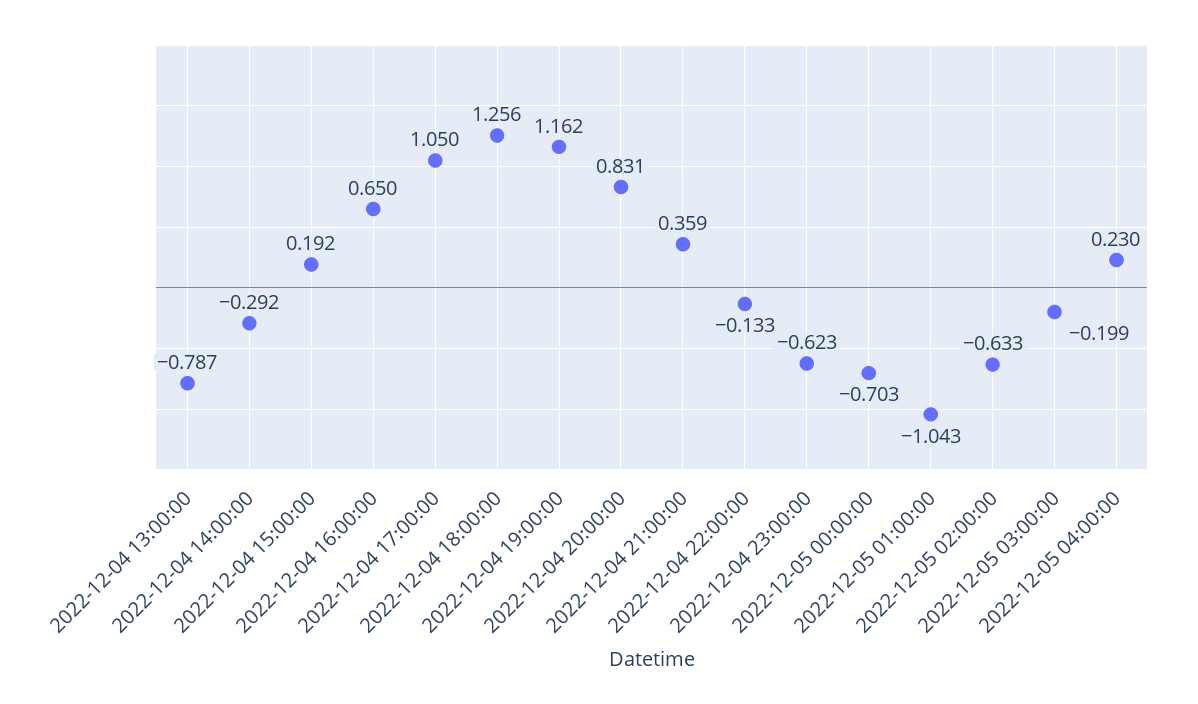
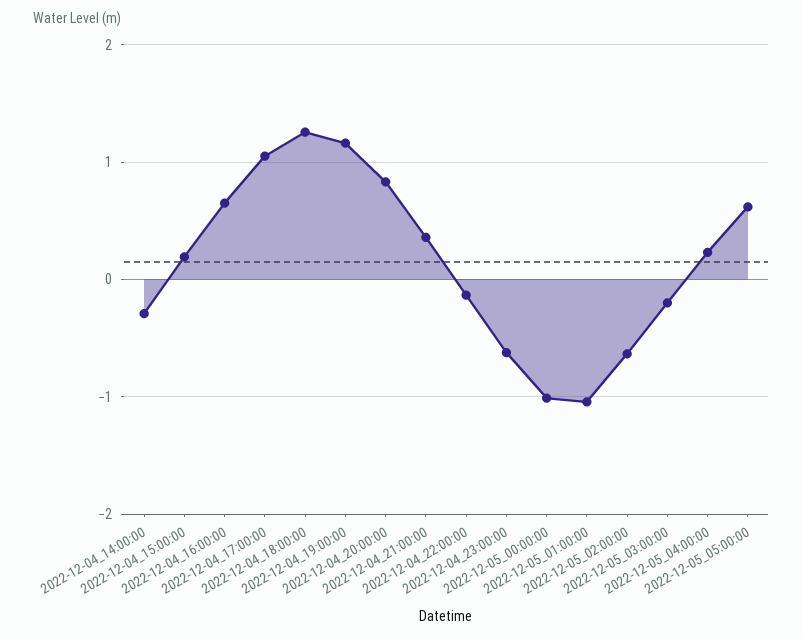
2022-12-04 13:00:00: -0.787 -> none
2022-12-05 00:00:00: -0.703 -> -1
2022-12-05_05:00:00: none -> 0.6

